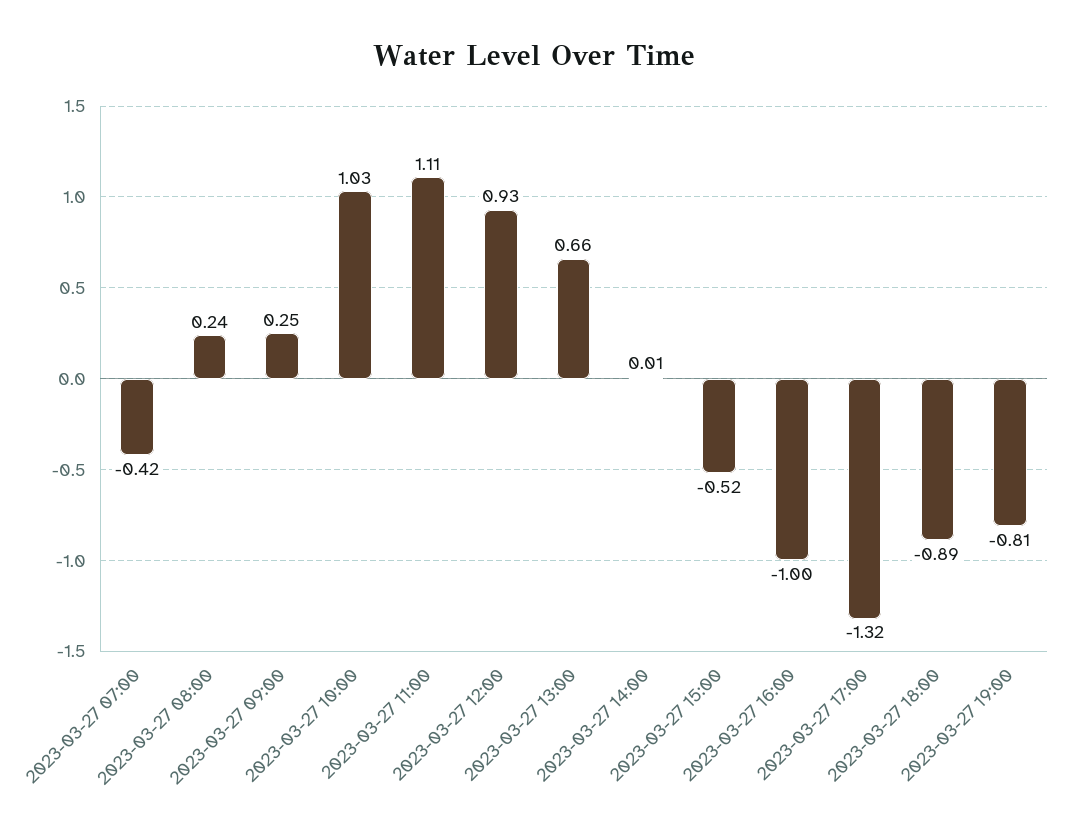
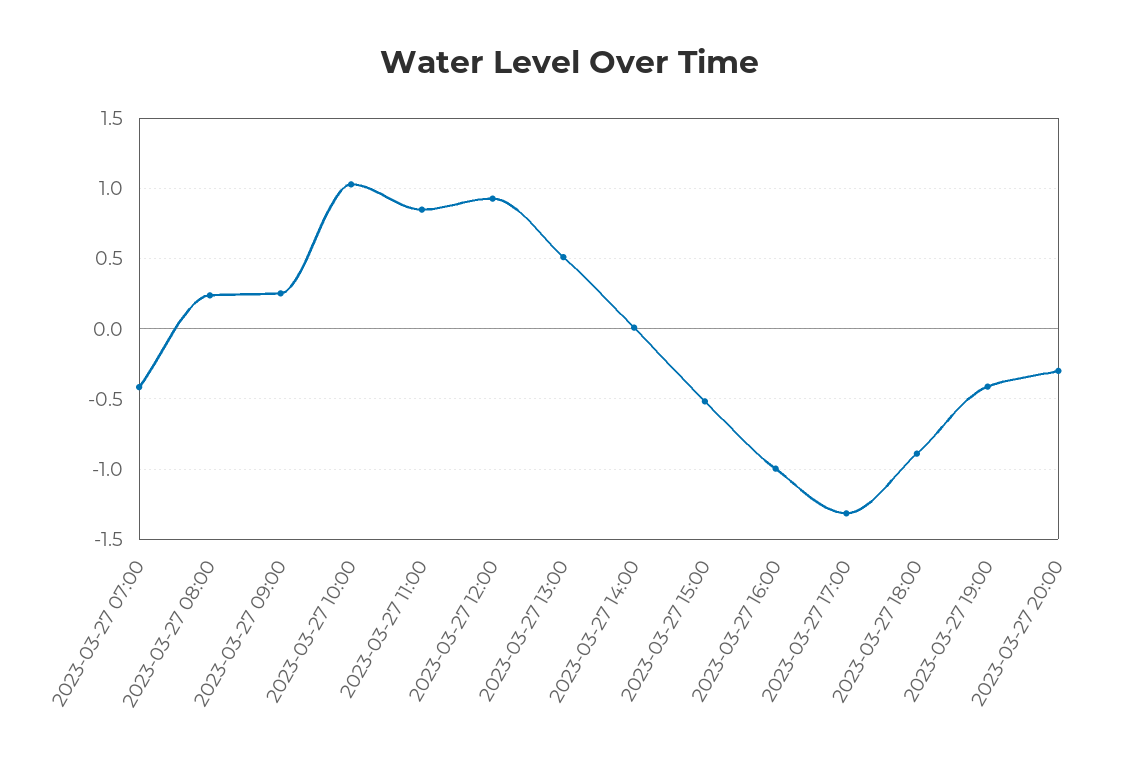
2023-03-27 11:00: 1.11 -> 0.85
2023-03-27 13:00: 0.66 -> 0.5
2023-03-27 19:00: -0.81 -> -0.4
2023-03-27 20:00: none -> -0.3

